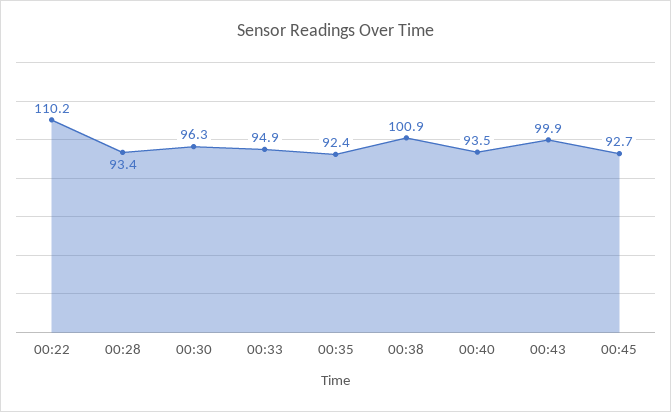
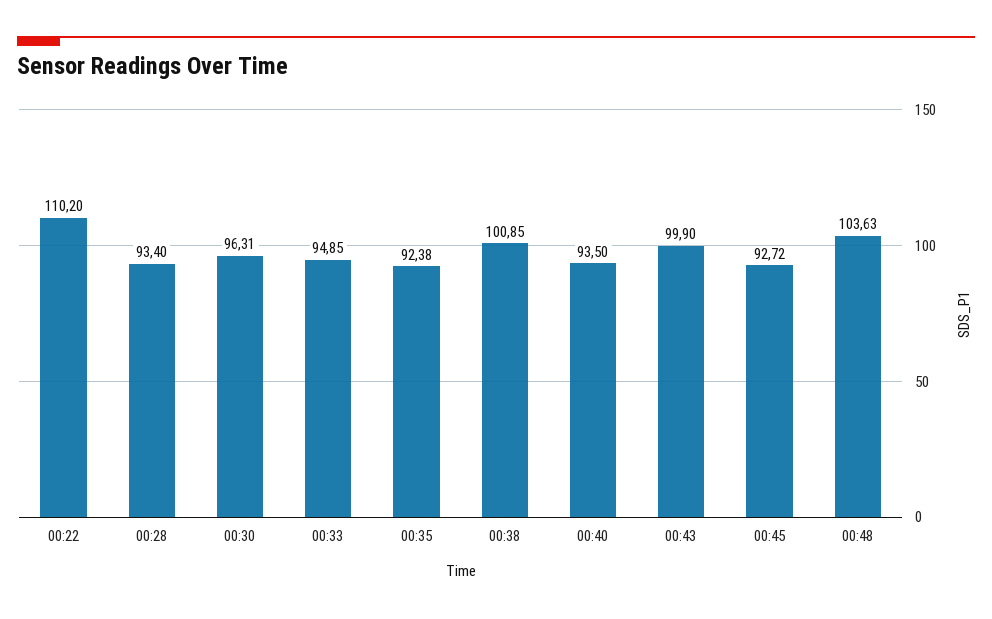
00:48: none -> 103.63

